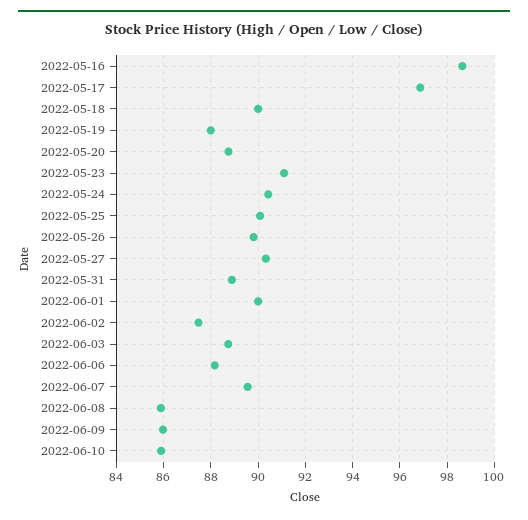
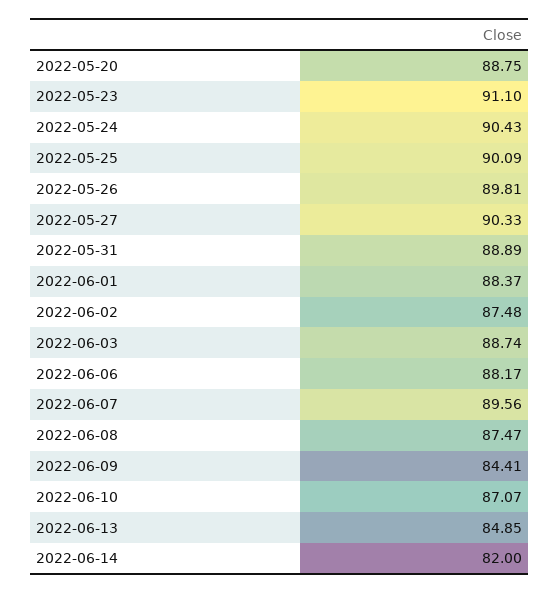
2022-05-16: 98.5 -> none
2022-05-17: 97 -> none
2022-05-18: 90 -> none
2022-05-19: 88 -> none
2022-06-01: 90 -> 88.37
2022-06-08: 86 -> 87.47
2022-06-09: 86 -> 84.41
2022-06-10: 86 -> 87.07
2022-06-13: none -> 84.85
2022-06-14: none -> 82

